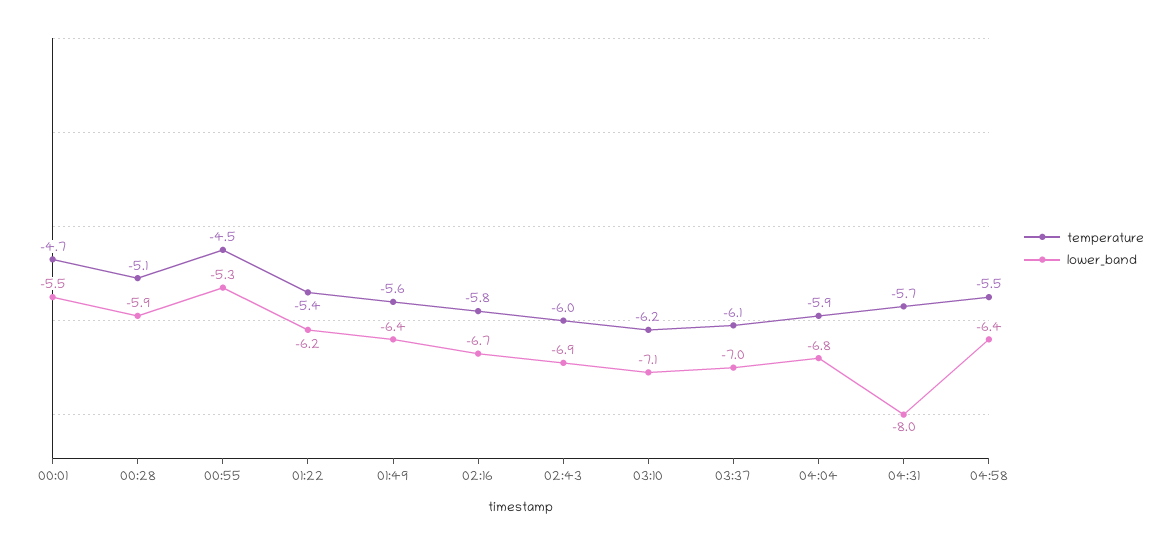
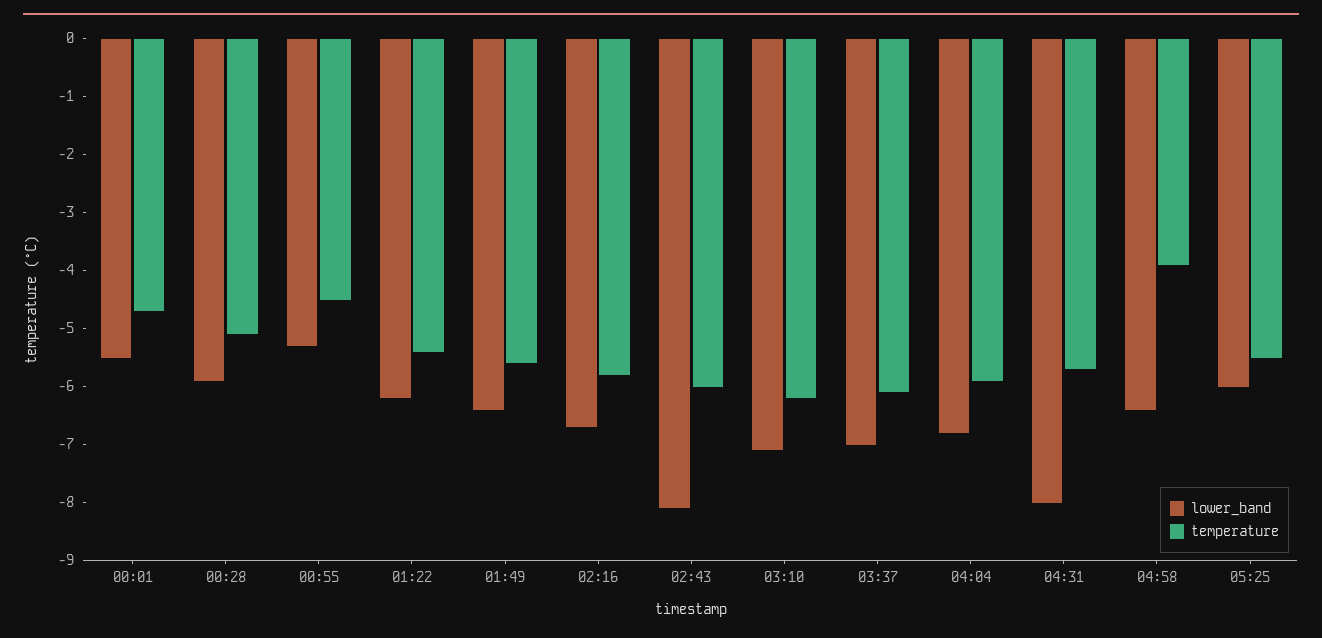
lower_band, 02:43: -6.9 -> -8
temperature, 04:58: -5.5 -> -4
lower_band, 05:25: none -> -6
temperature, 05:25: none -> -5.5

